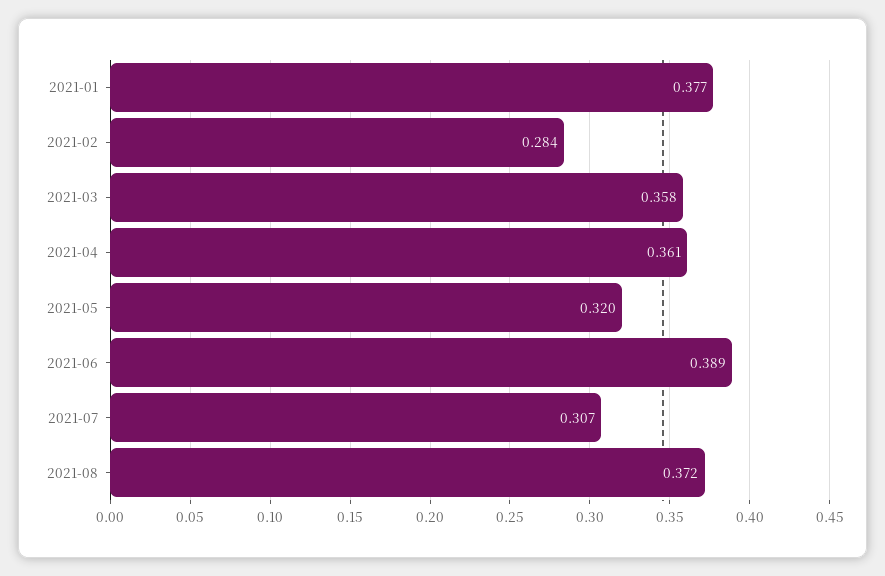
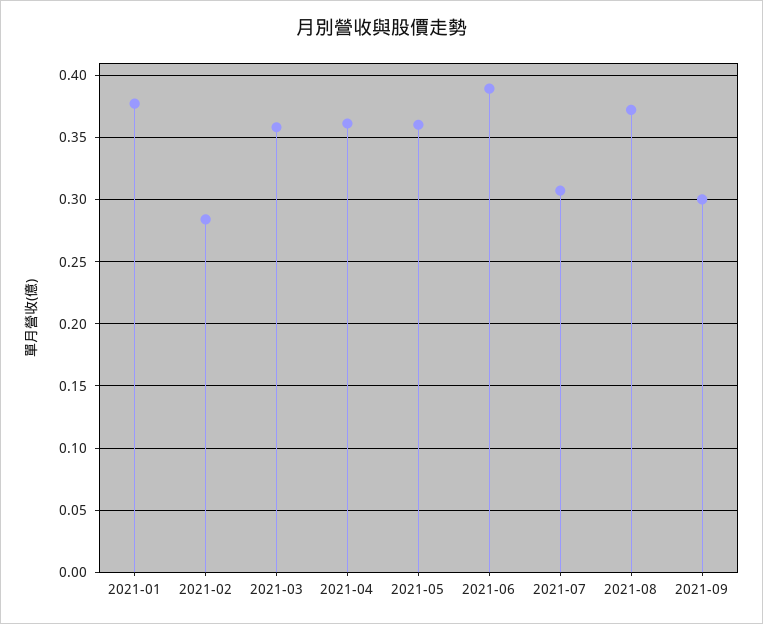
2021-05: 0.32 -> 0.36
2021-09: none -> 0.3

